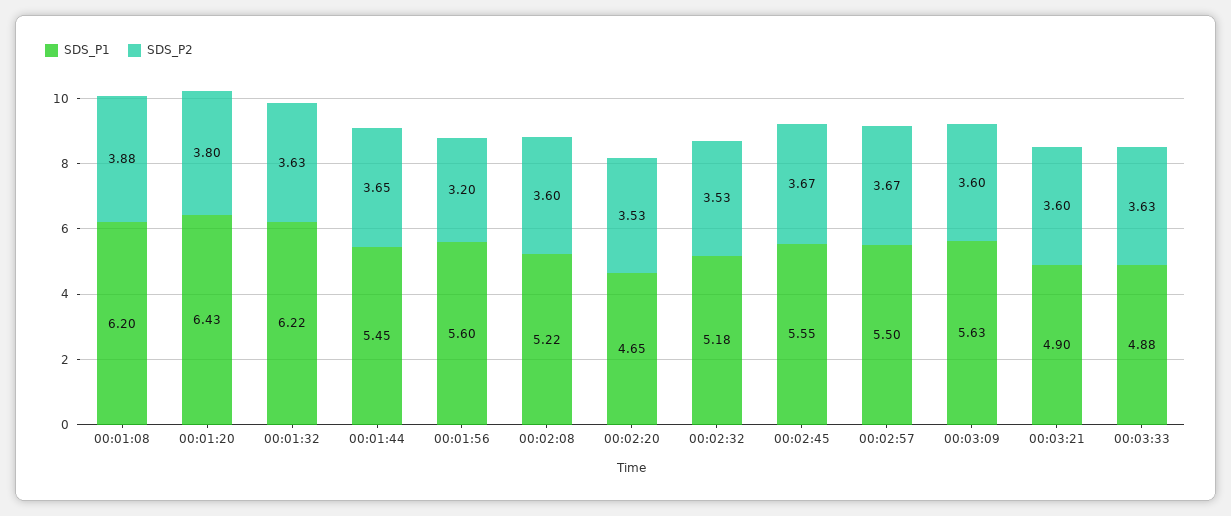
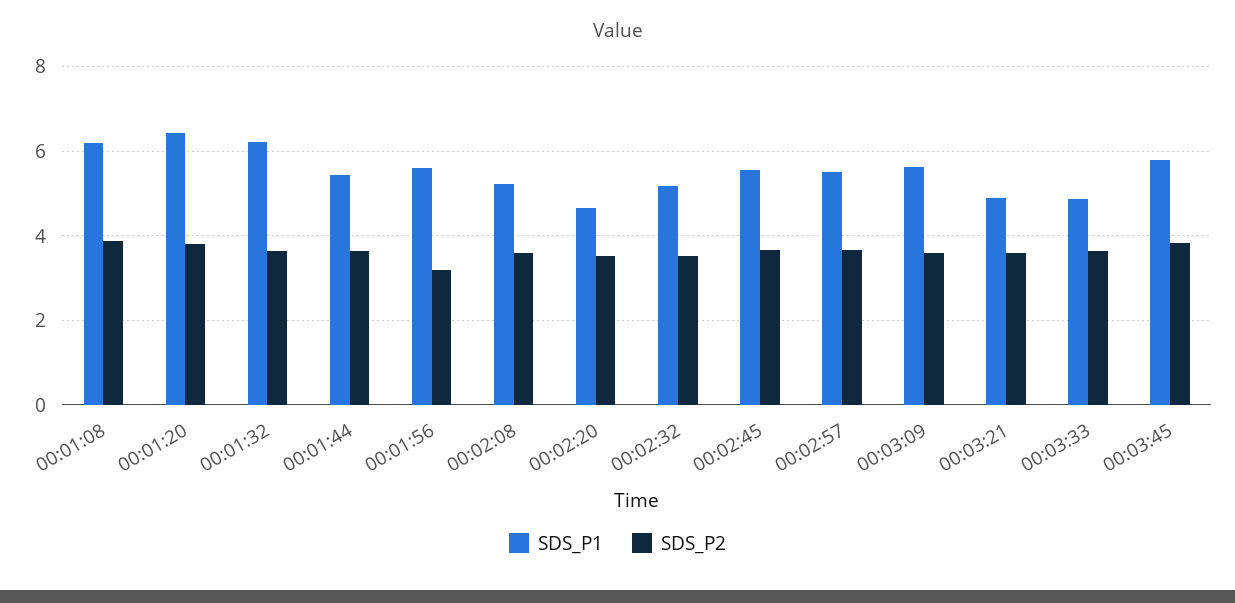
SDS_P1, 00:03:45: none -> 5.8
SDS_P2, 00:03:45: none -> 3.8

